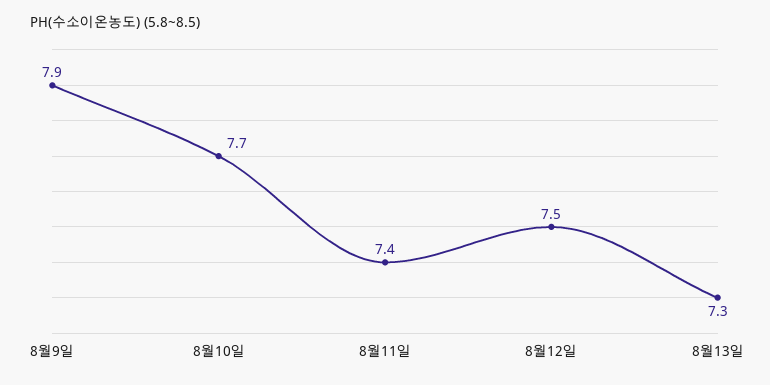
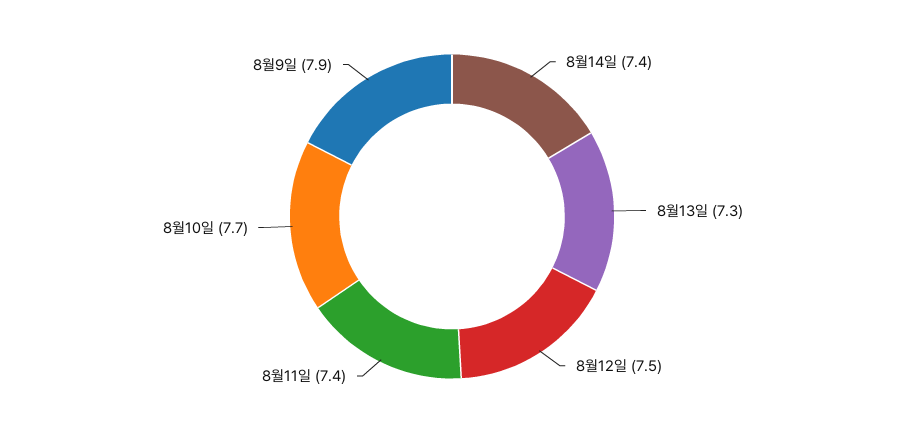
8월14일: none -> 7.4

